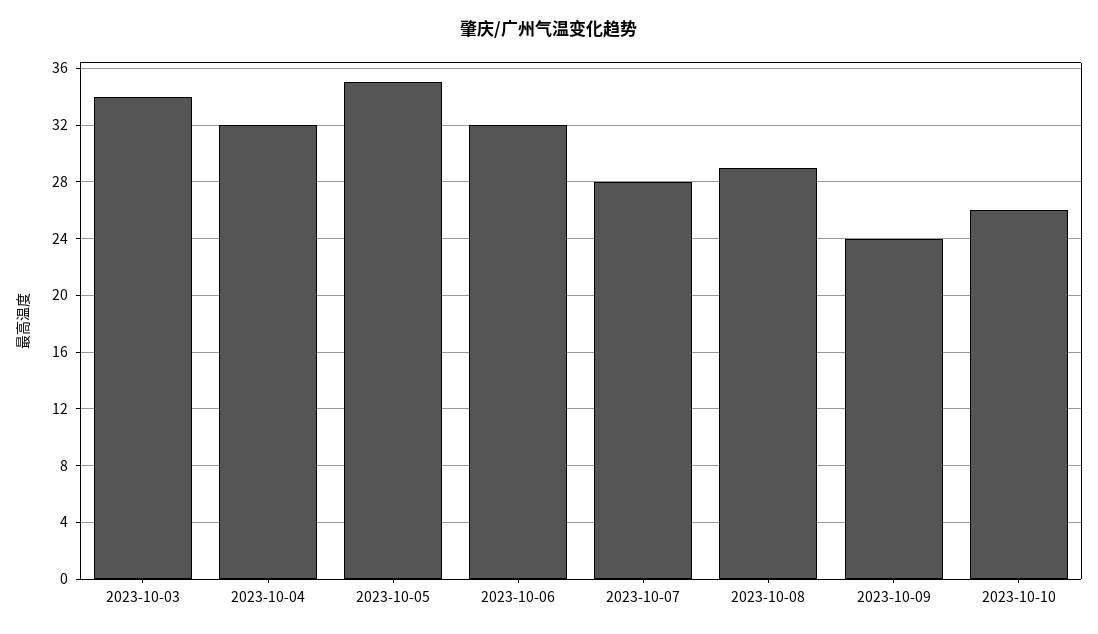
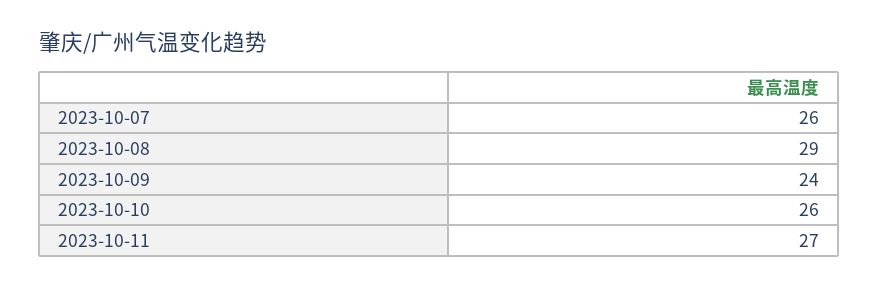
2023-10-03: 34 -> none
2023-10-04: 32 -> none
2023-10-05: 35 -> none
2023-10-06: 32 -> none
2023-10-07: 28 -> 26
2023-10-11: none -> 27

